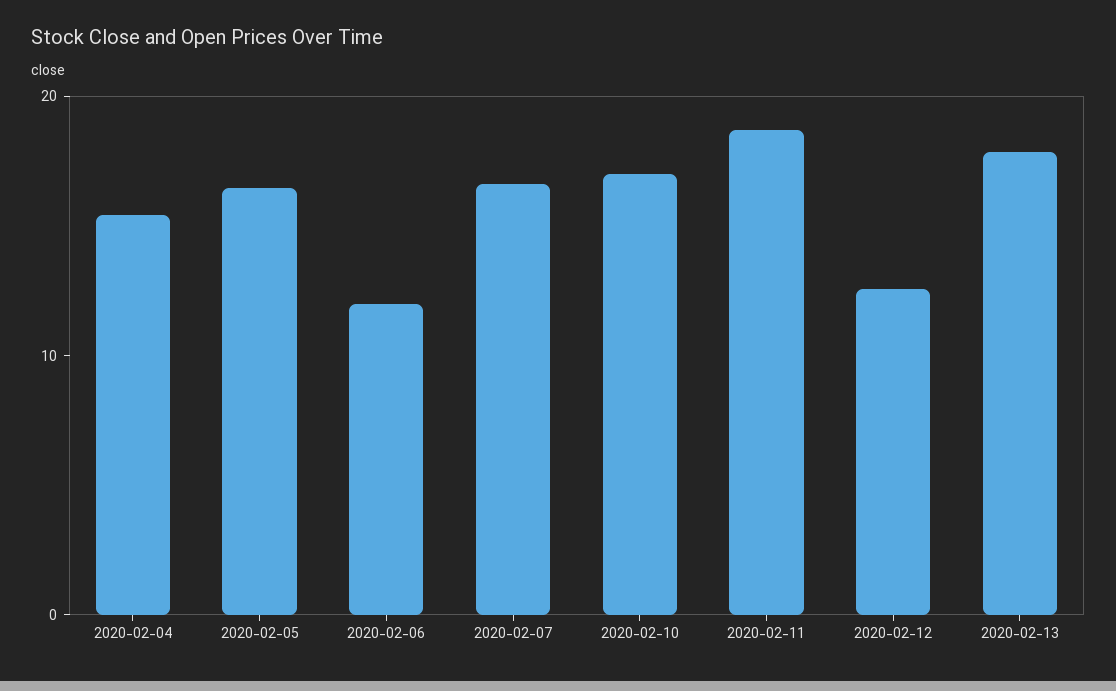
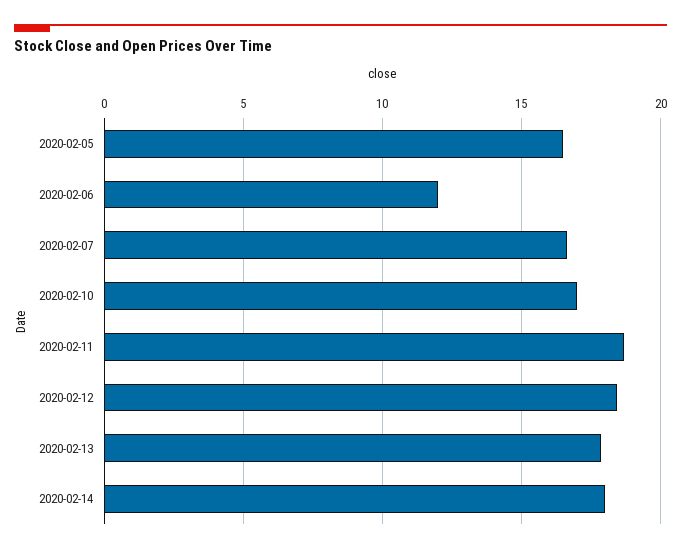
2020-02-04: 16 -> none
2020-02-12: 12 -> 18.5
2020-02-14: none -> 18

